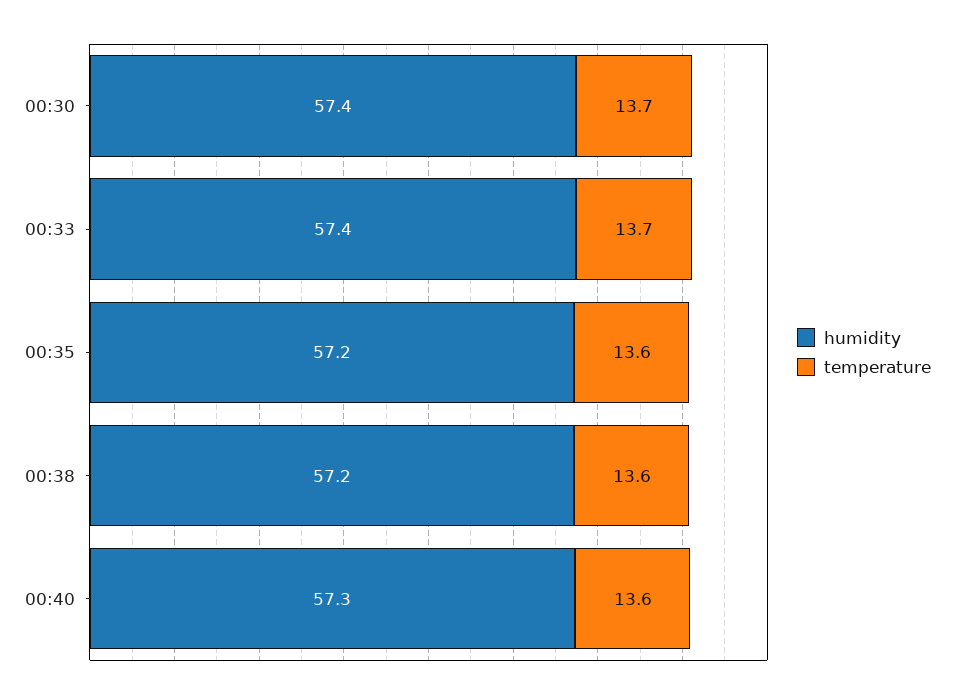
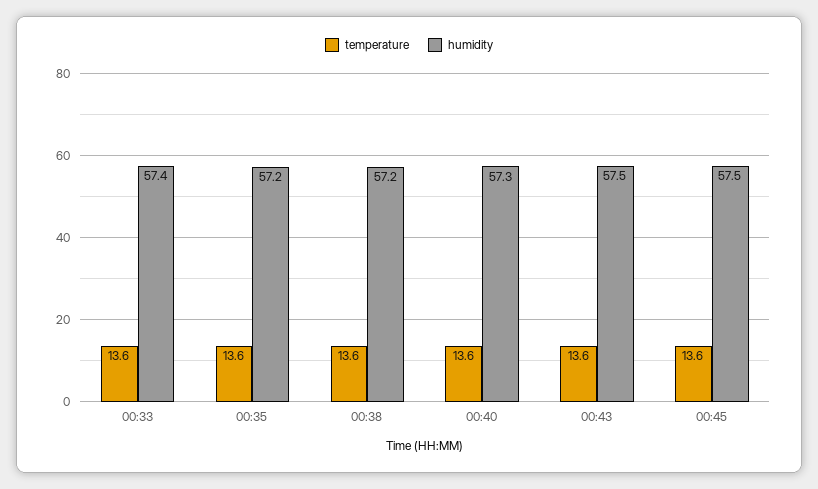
humidity, 00:30: 57.4 -> none
temperature, 00:30: 13.7 -> none
temperature, 00:33: 13.7 -> 13.6
temperature, 00:43: none -> 13.6
humidity, 00:43: none -> 57.5
temperature, 00:45: none -> 13.6
humidity, 00:45: none -> 57.5

